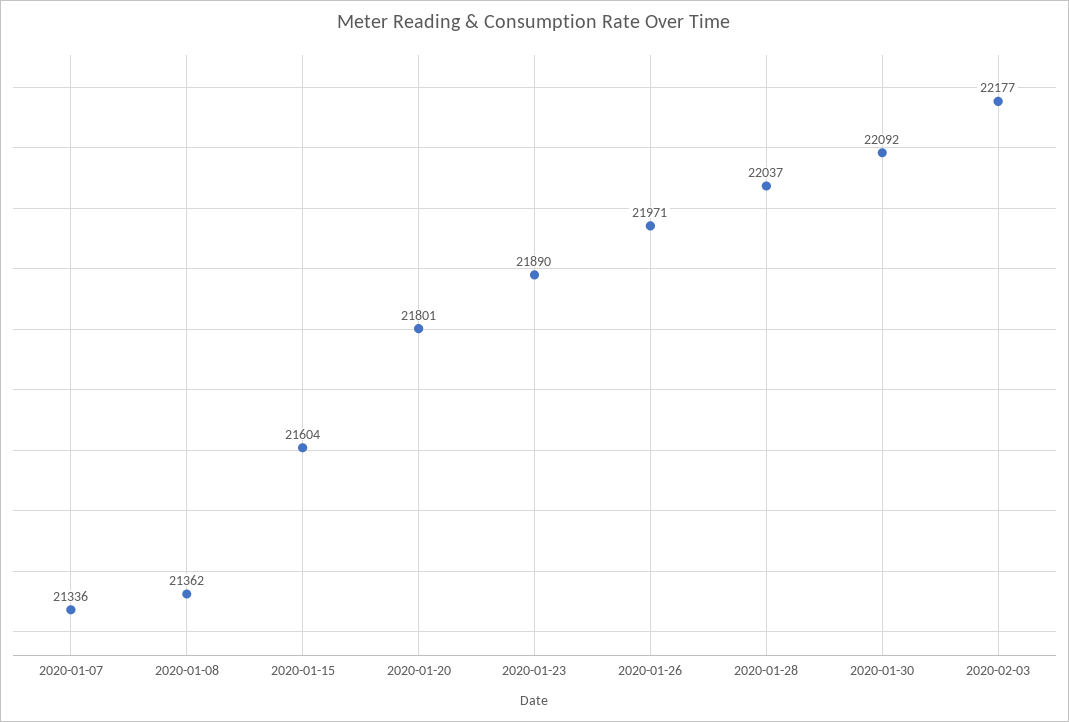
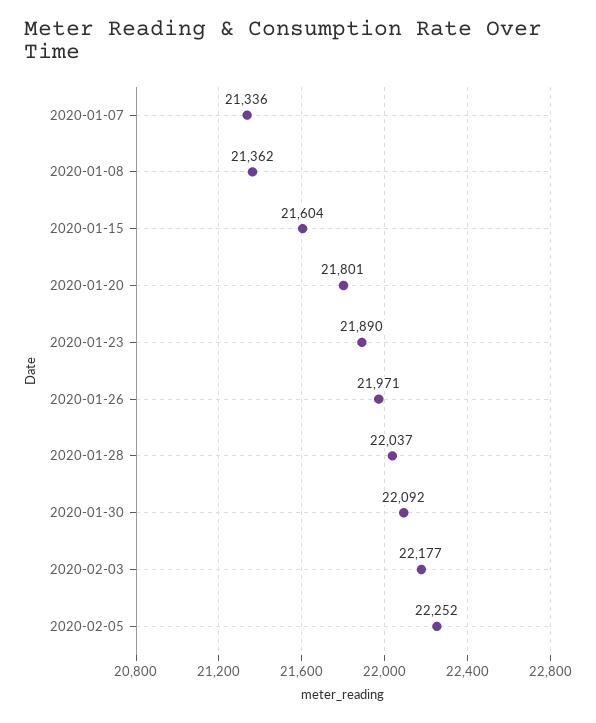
2020-02-05: none -> 22252

